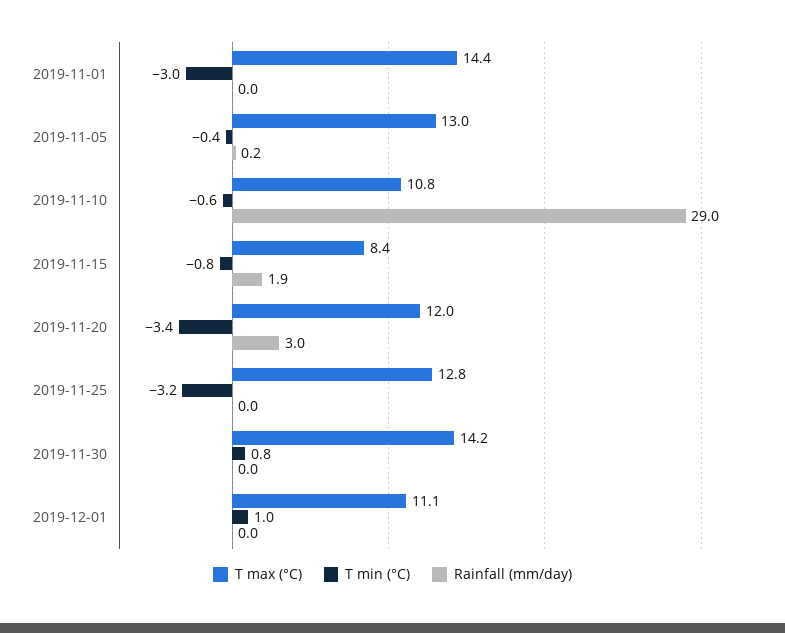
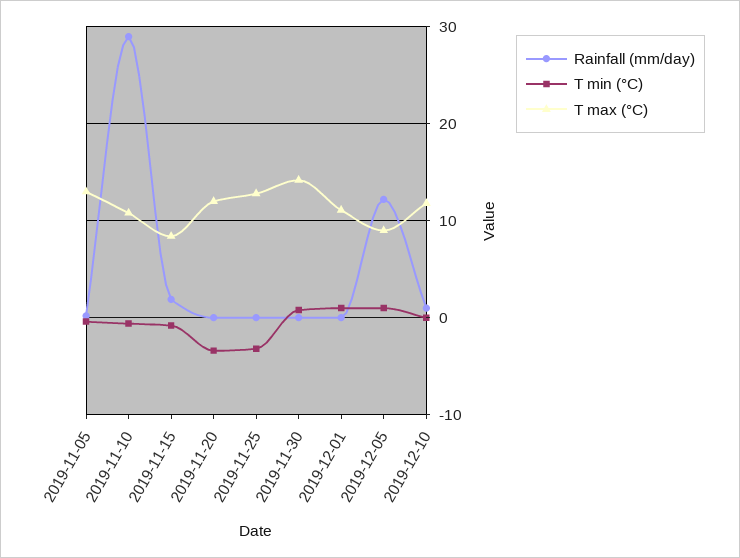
T max (°C), 2019-11-01: 14.4 -> none
T min (°C), 2019-11-01: -3 -> none
Rainfall (mm/day), 2019-11-01: 0 -> none
Rainfall (mm/day), 2019-11-20: 3 -> 0
Rainfall (mm/day), 2019-12-05: none -> 12
T min (°C), 2019-12-05: none -> 1
T max (°C), 2019-12-05: none -> 9
Rainfall (mm/day), 2019-12-10: none -> 1
T min (°C), 2019-12-10: none -> 0
T max (°C), 2019-12-10: none -> 12

